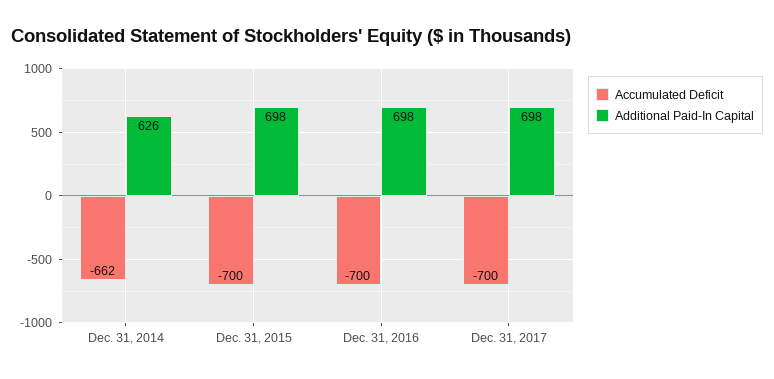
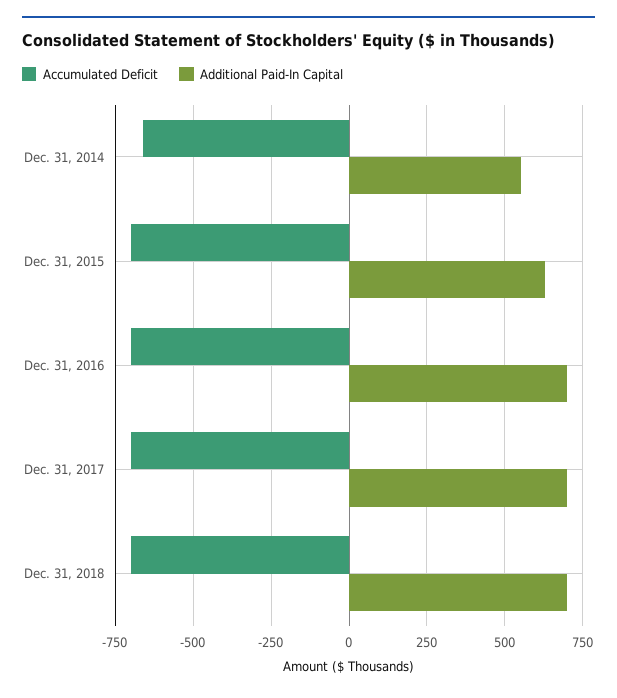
Additional Paid-In Capital, Dec. 31, 2014: 626 -> 550
Additional Paid-In Capital, Dec. 31, 2015: 698 -> 625
Accumulated Deficit, Dec. 31, 2018: none -> -700
Additional Paid-In Capital, Dec. 31, 2018: none -> 700

